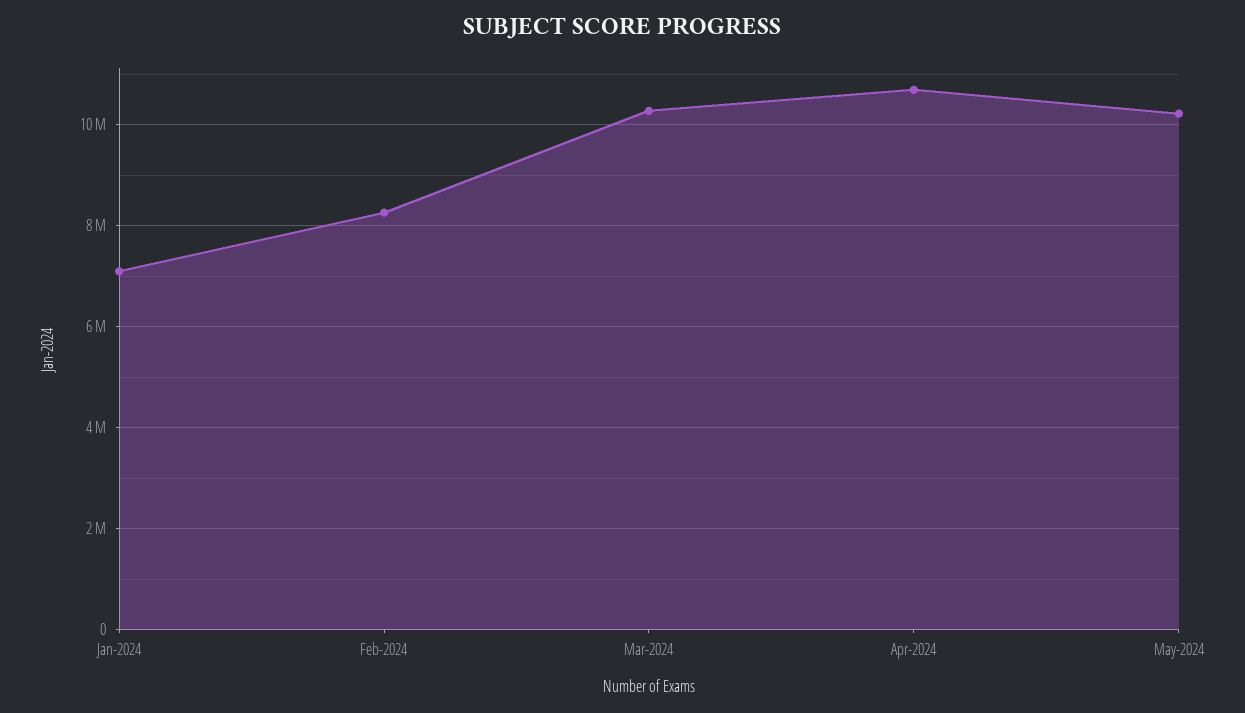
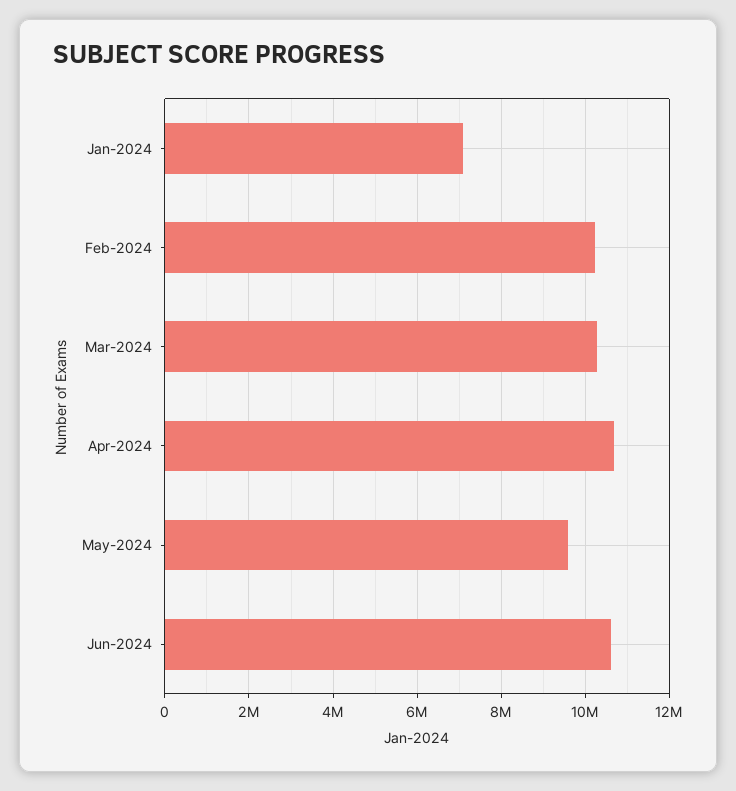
Feb-2024: 8200000 -> 10200000
May-2024: 10200000 -> 9600000
Jun-2024: none -> 10600000

